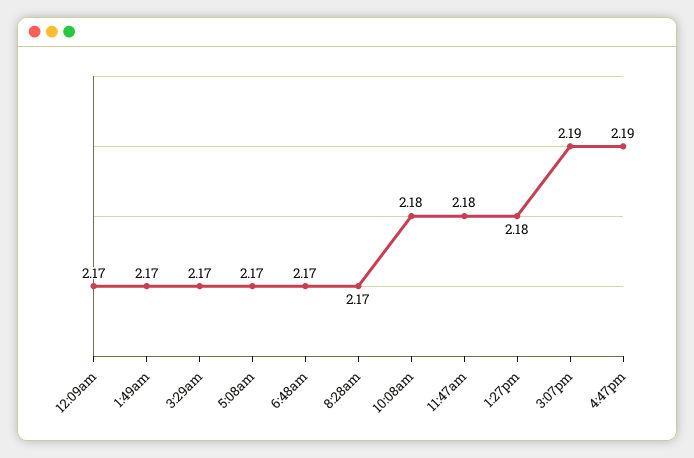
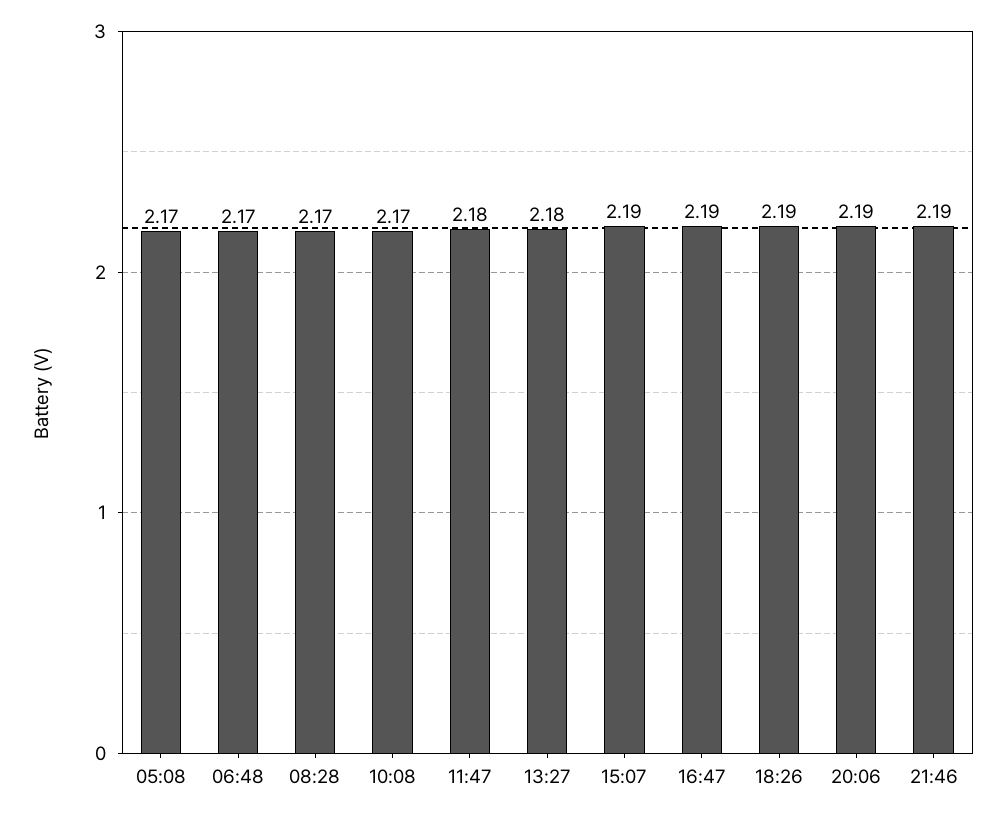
12:09am: 2.17 -> none
1:49am: 2.17 -> none
3:29am: 2.17 -> none
10:08am: 2.18 -> 2.17
18:26: none -> 2.19
20:06: none -> 2.19
21:46: none -> 2.19

